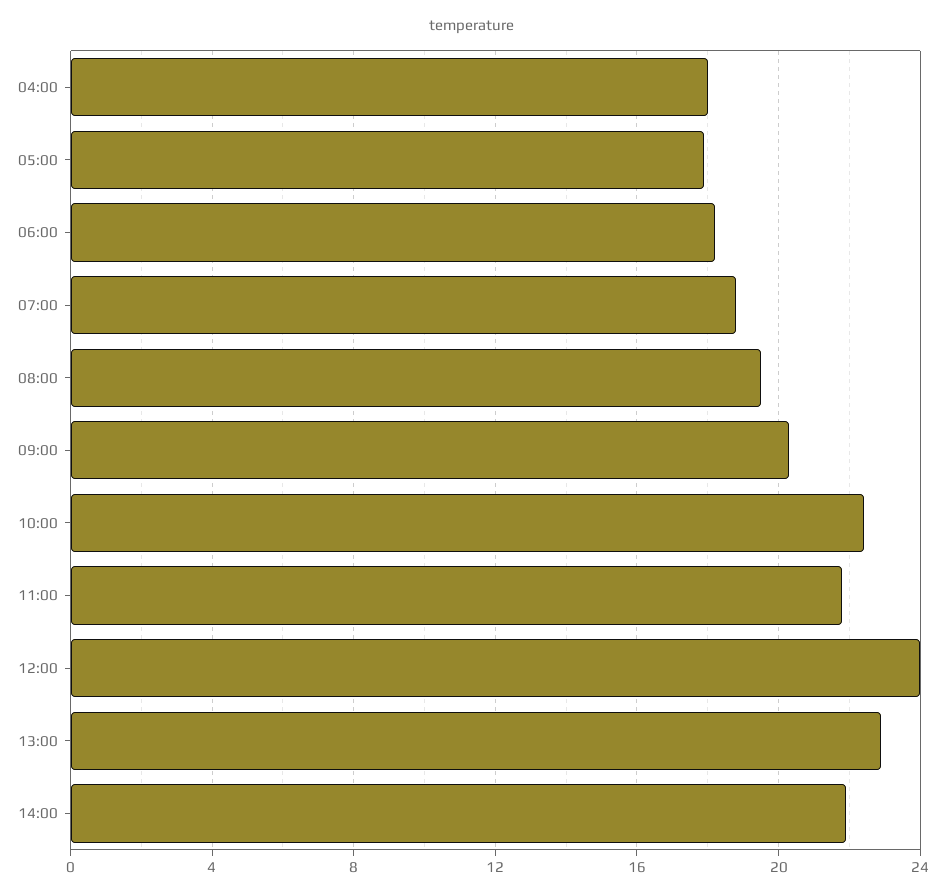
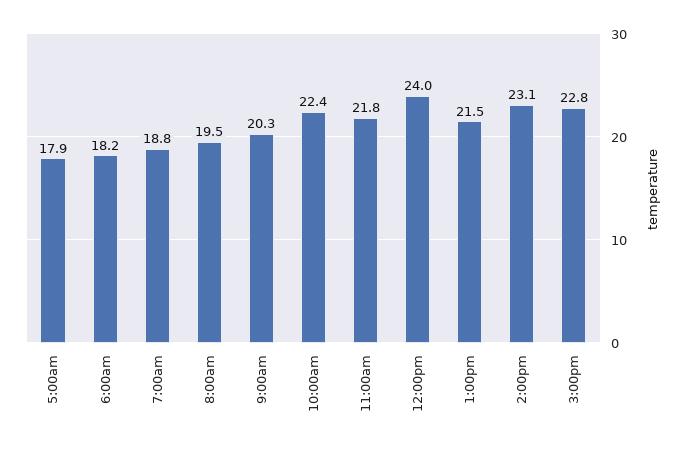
04:00: 18 -> none
13:00: 23 -> 21.5
14:00: 22 -> 23.1
3:00pm: none -> 22.8

